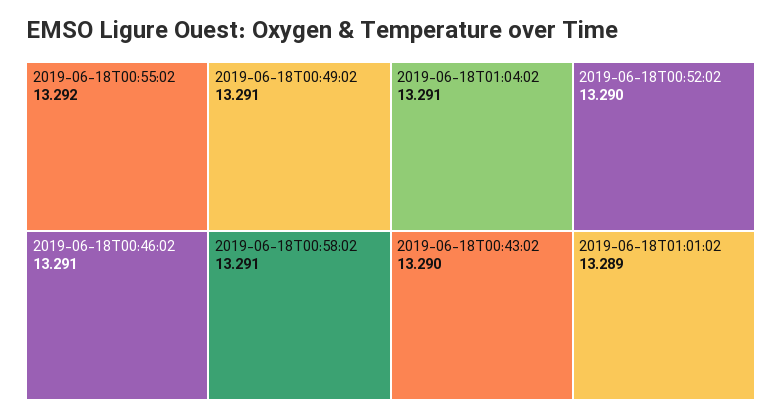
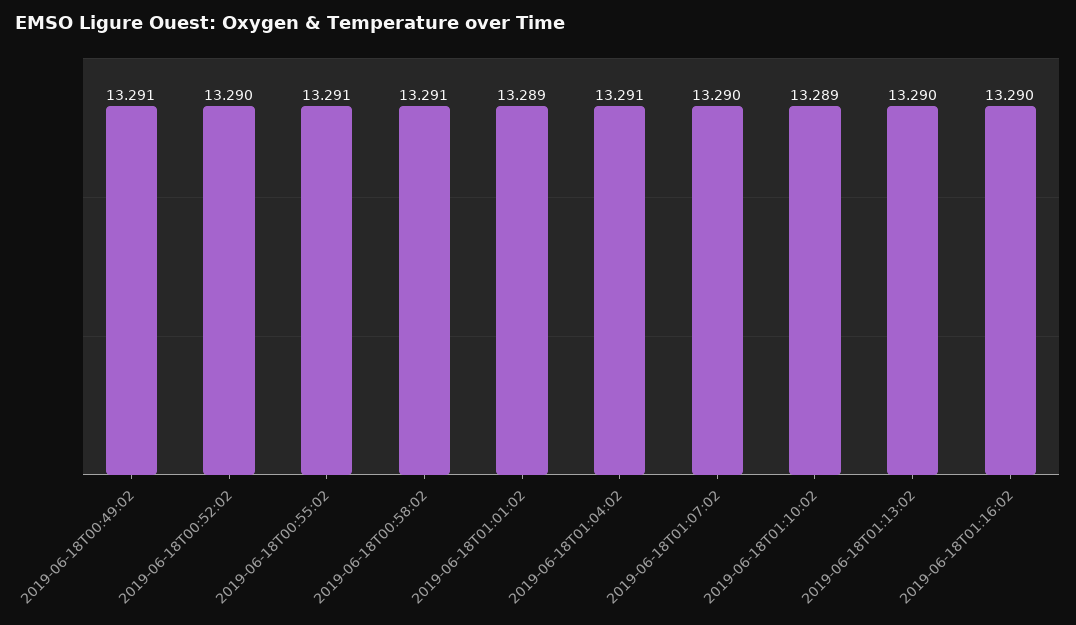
2019-06-18T00:55:02: 13.292 -> 13.291
2019-06-18T00:46:02: 13.291 -> none
2019-06-18T00:43:02: 13.29 -> none
2019-06-18T01:07:02: none -> 13.29
2019-06-18T01:10:02: none -> 13.289
2019-06-18T01:13:02: none -> 13.29
2019-06-18T01:16:02: none -> 13.29

